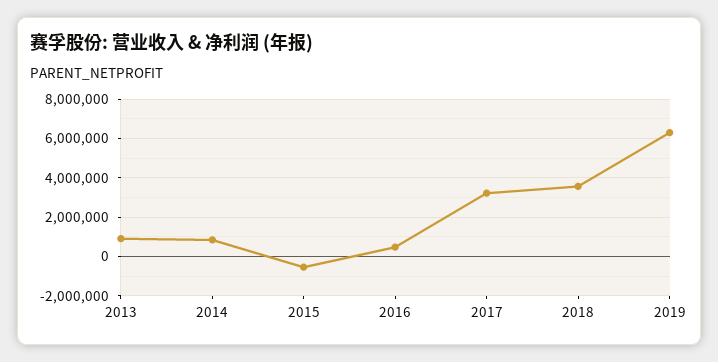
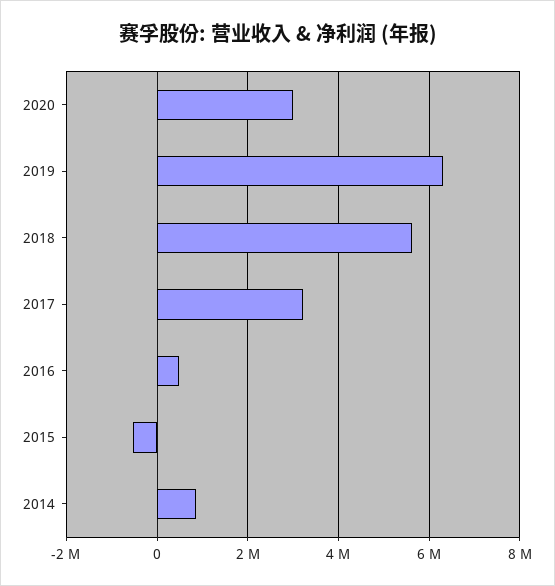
2013: 1000000 -> none
2018: 3500000 -> 5600000
2020: none -> 3000000

